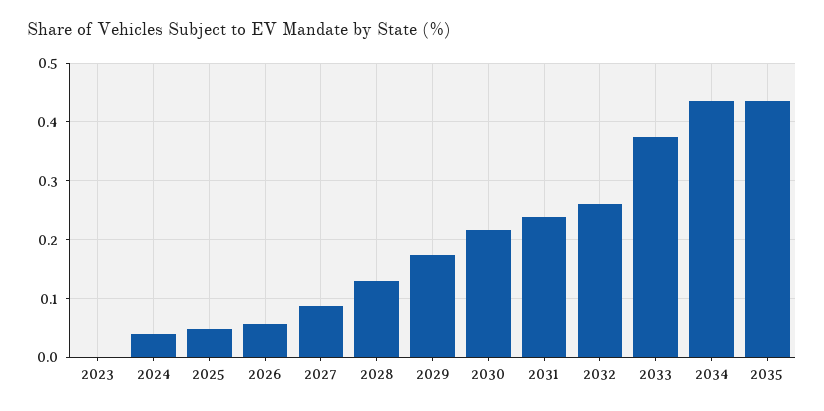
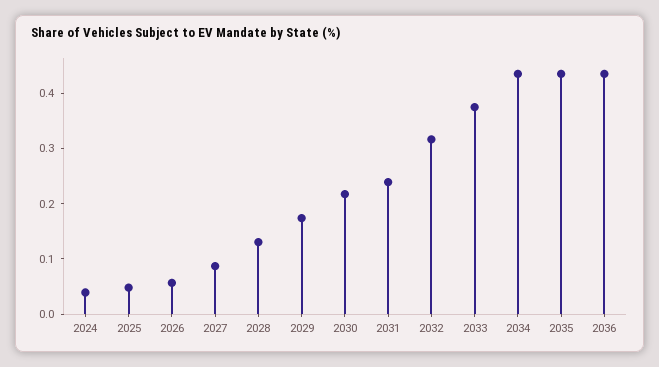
2023: 0 -> none
2032: 0.26 -> 0.32
2036: none -> 0.44

